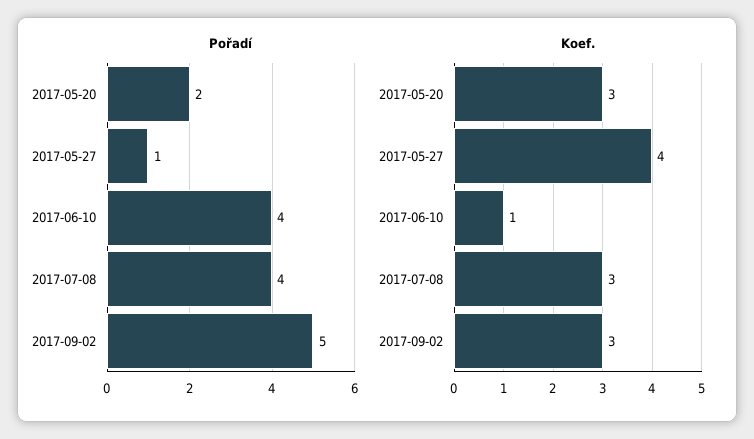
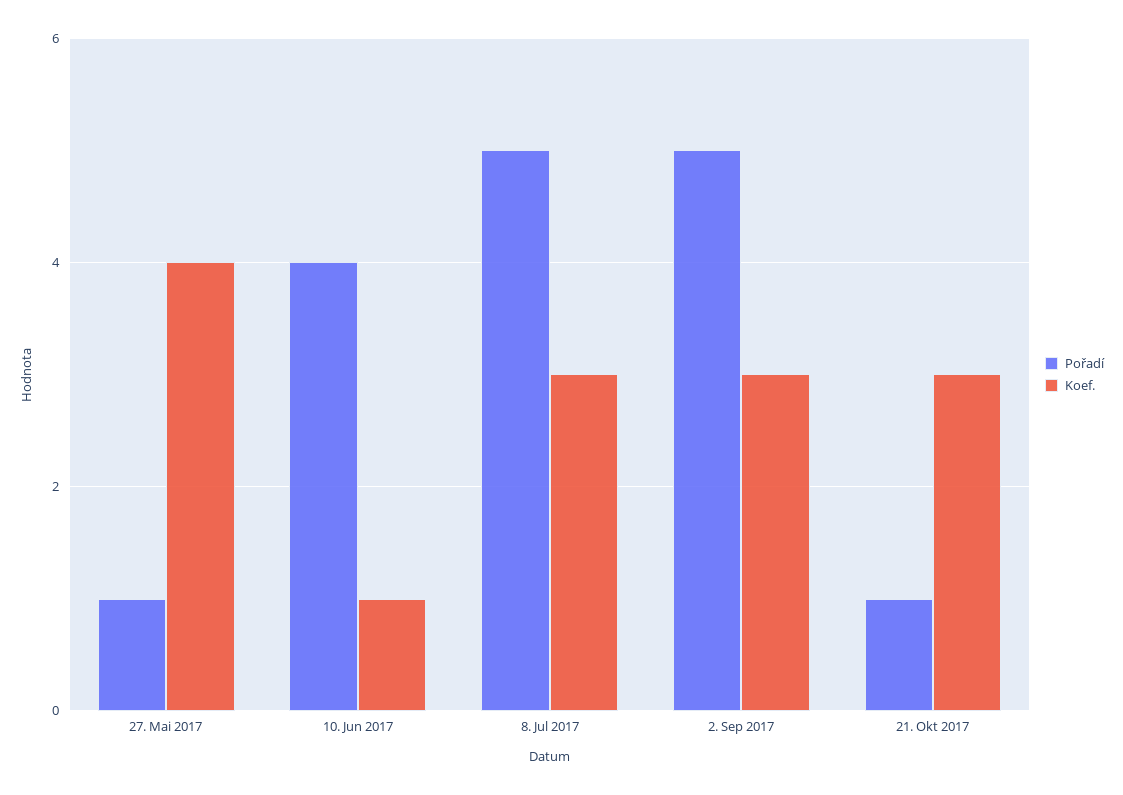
Pořadí, 2017-05-20: 2 -> none
Pořadí, 2017-07-08: 4 -> 5
Koef., 2017-05-20: 3 -> none
Pořadí, 21. Okt 2017: none -> 1
Koef., 21. Okt 2017: none -> 3

